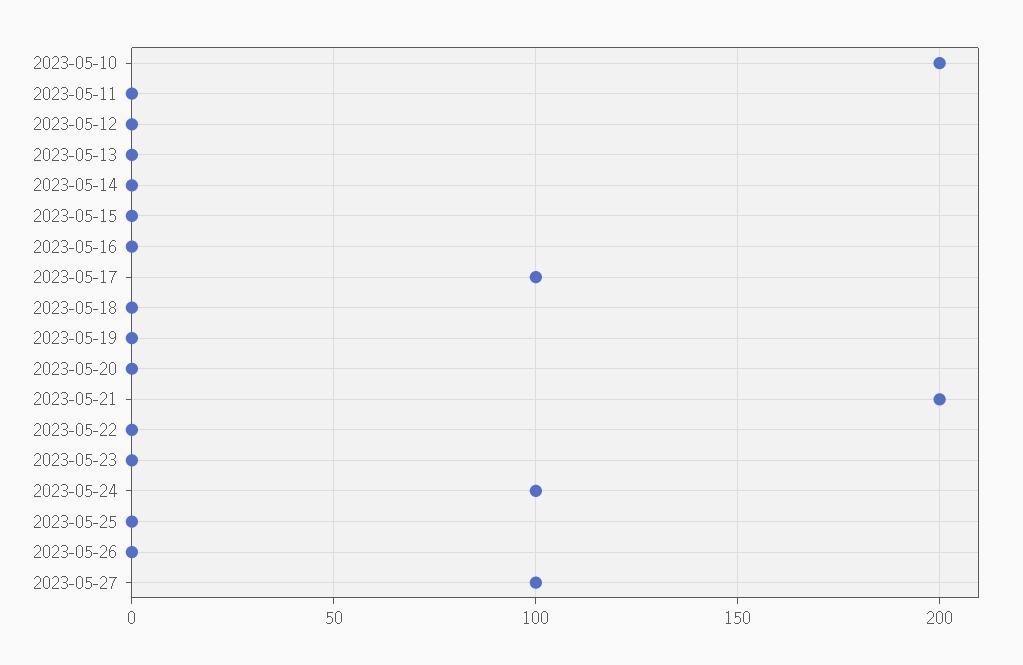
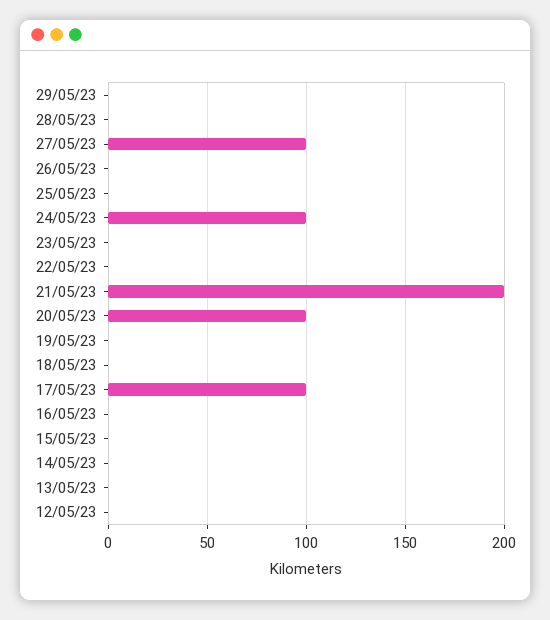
2023-05-10: 200 -> none
2023-05-11: 0 -> none
2023-05-20: 0 -> 100
29/05/23: none -> 0
28/05/23: none -> 0

